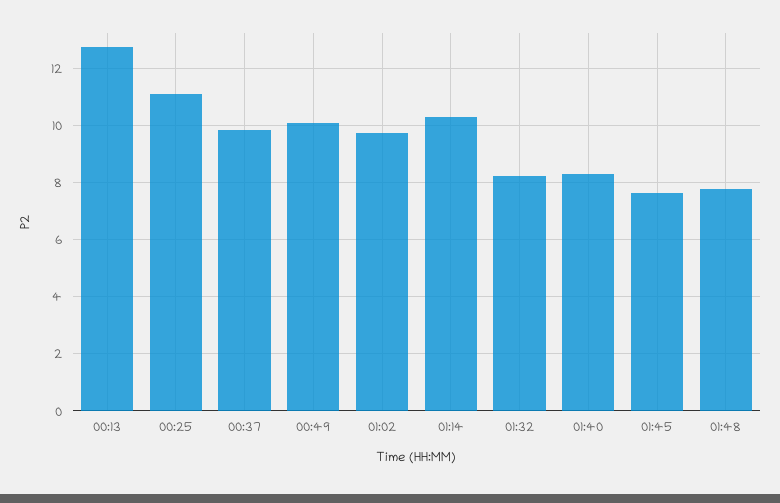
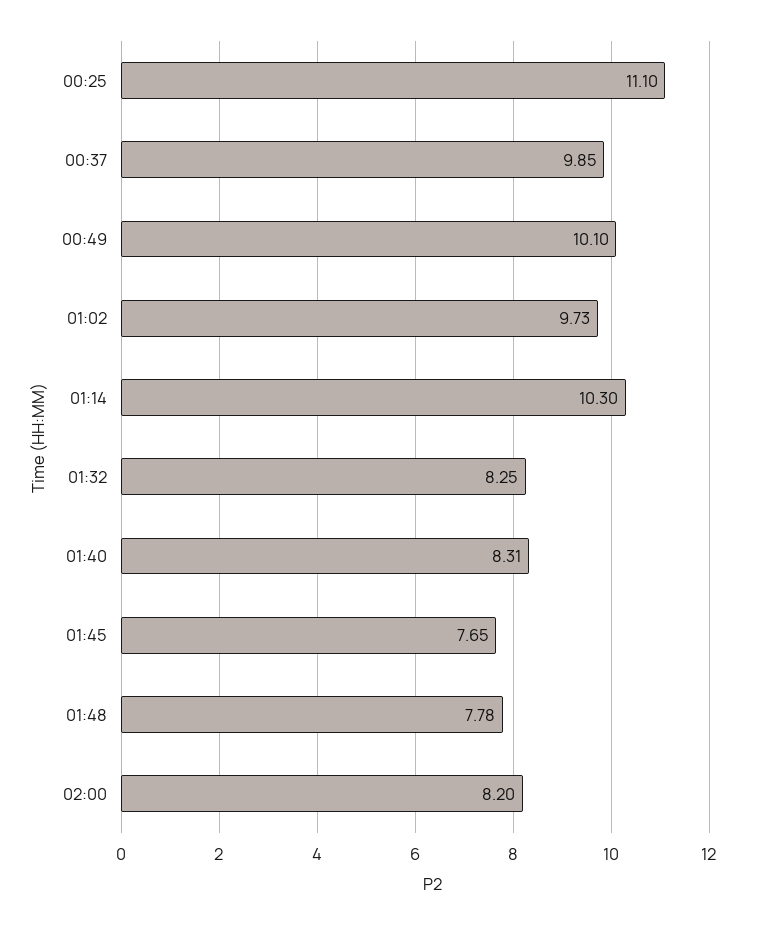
00:13: 12.75 -> none
02:00: none -> 8.2

